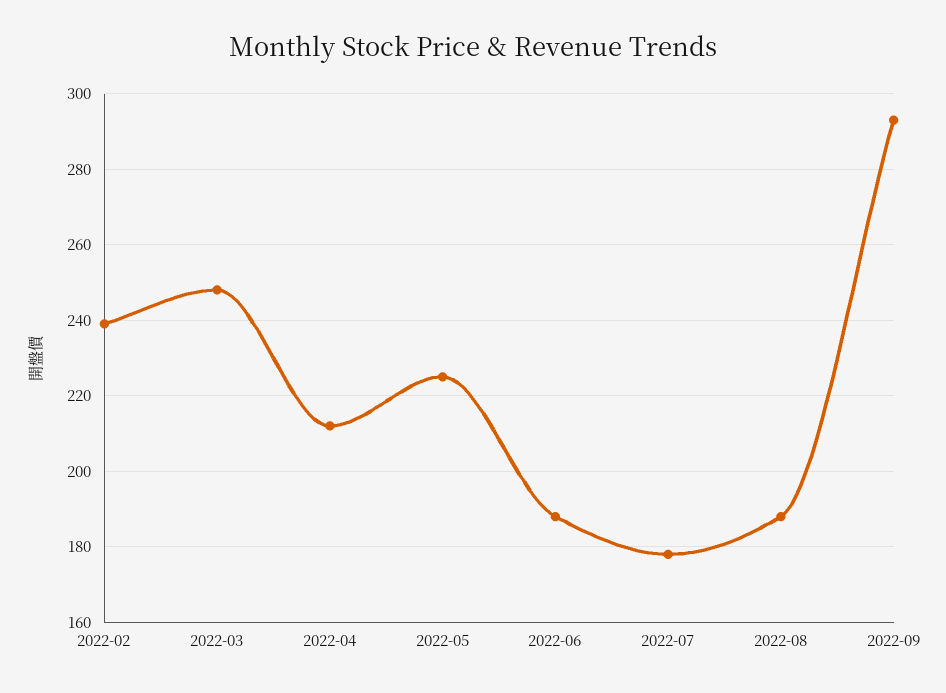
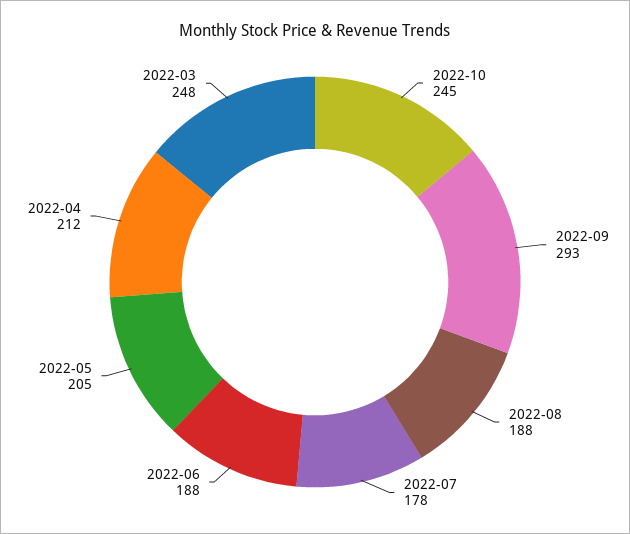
2022-02: 240 -> none
2022-05: 225 -> 205
2022-10: none -> 245

